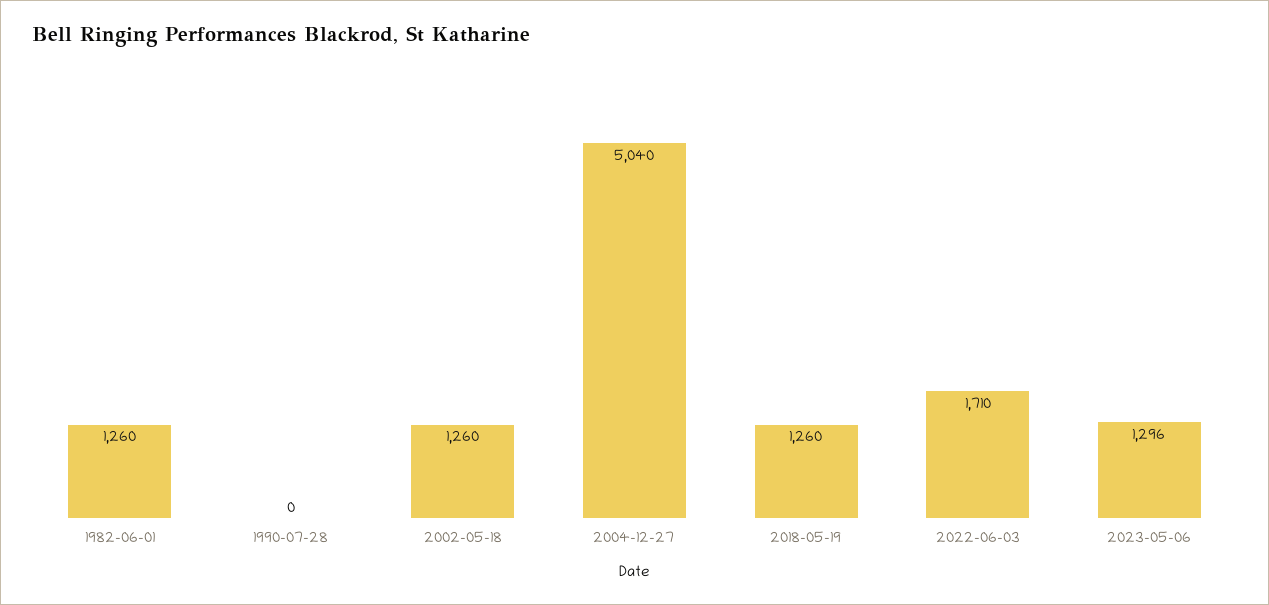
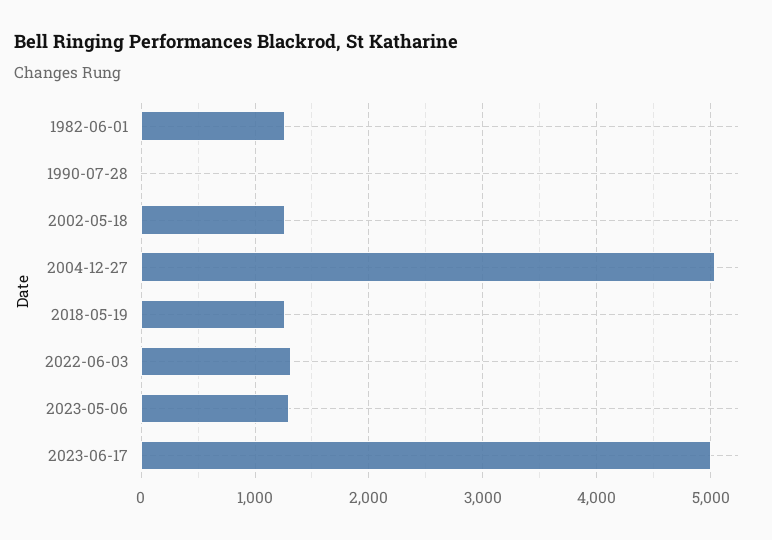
2022-06-03: 1710 -> 1300
2023-06-17: none -> 5000

